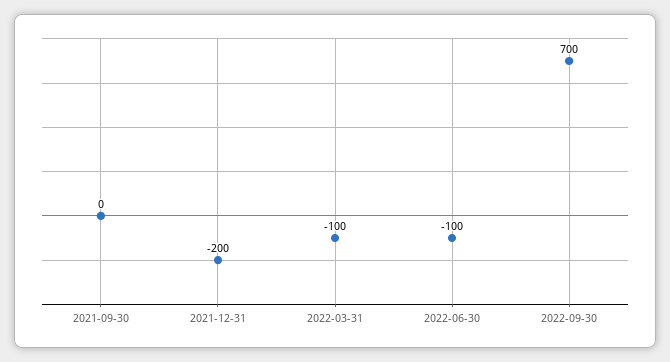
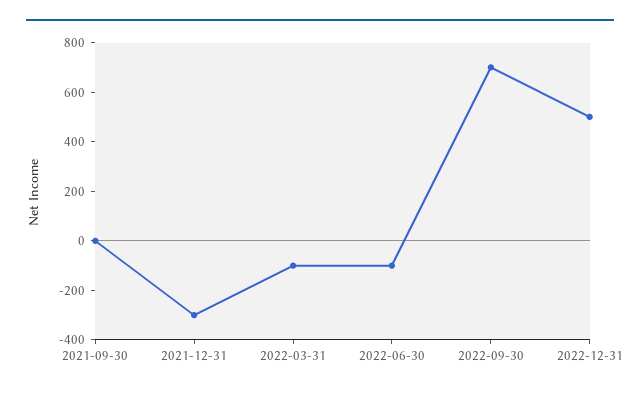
2021-12-31: -200 -> -300
2022-12-31: none -> 500

